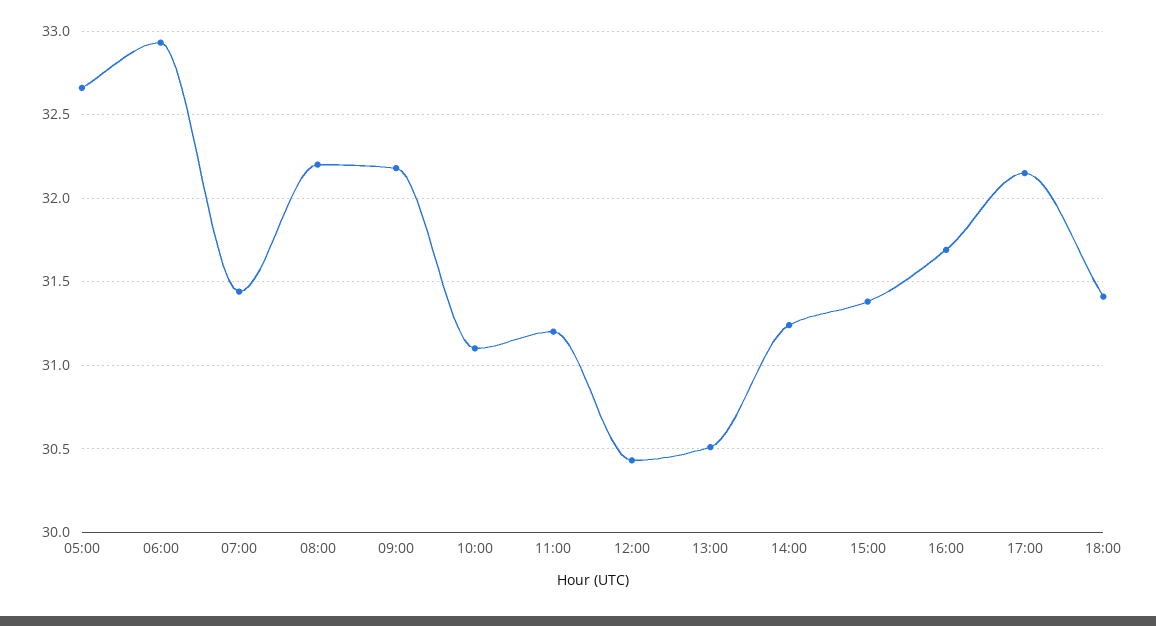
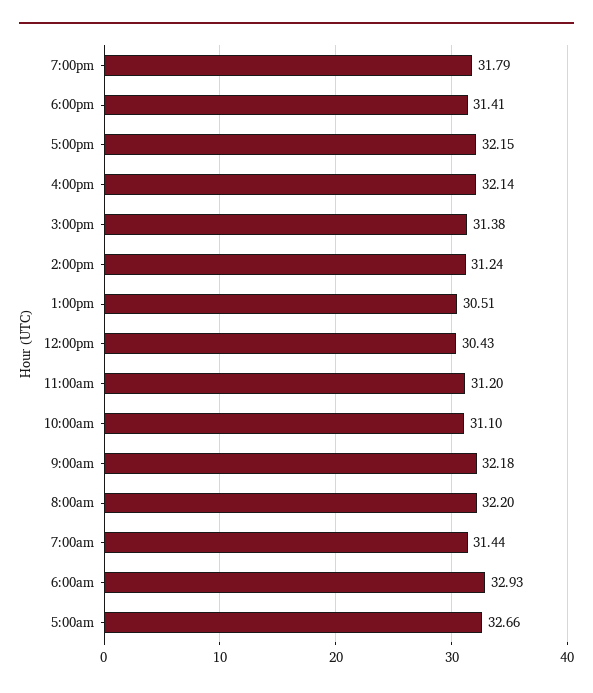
16:00: 31.7 -> 32.14
7:00pm: none -> 31.79

